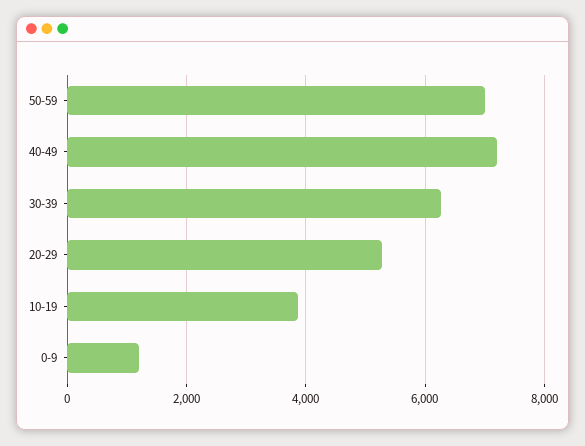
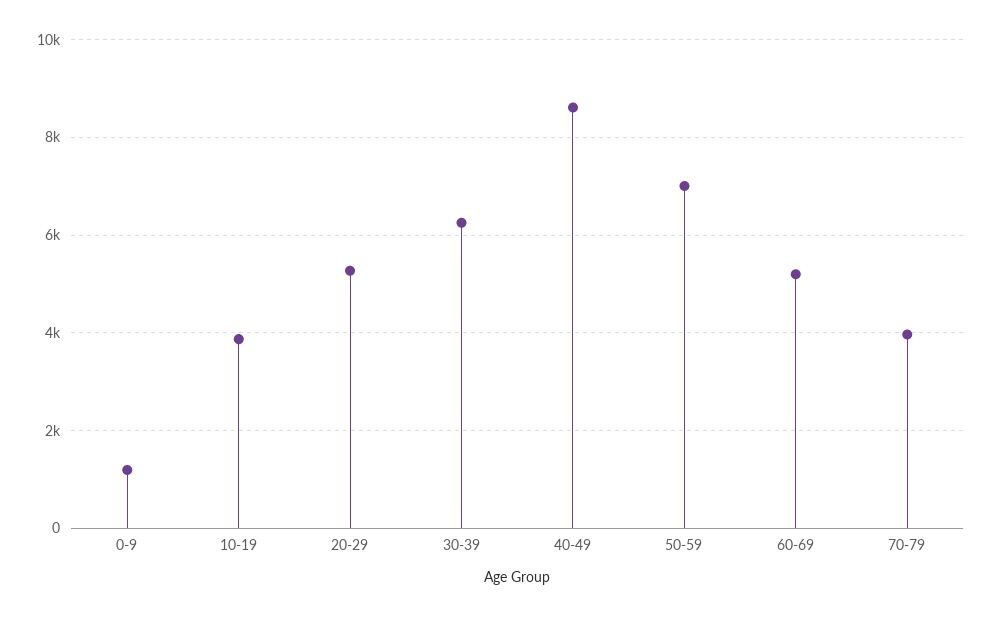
40-49: 7200 -> 8600
60-69: none -> 5200
70-79: none -> 4000

